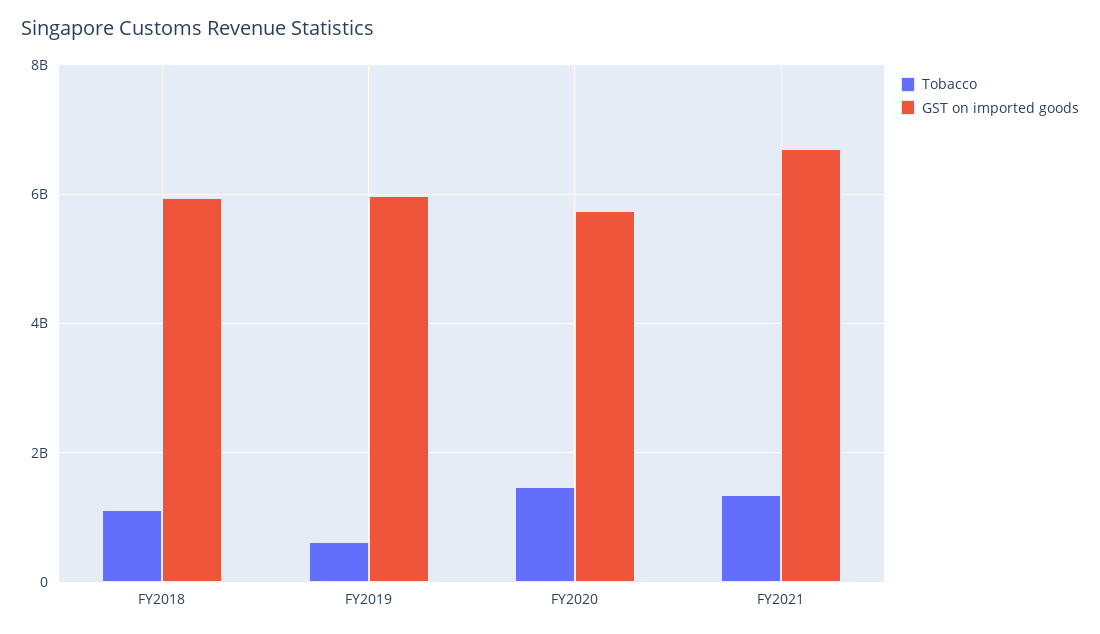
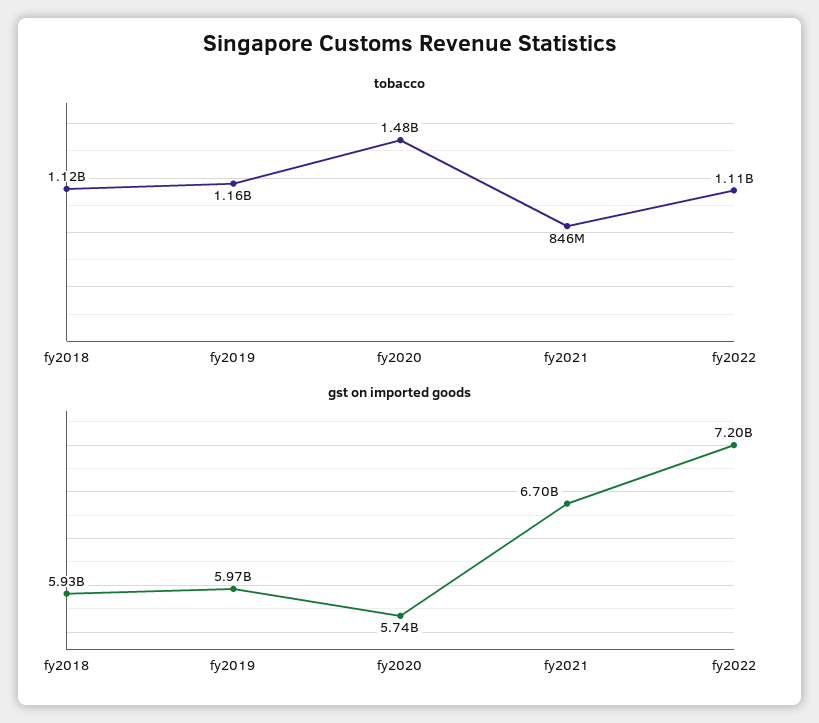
Tobacco, FY2019: 600000000 -> 1160000000
Tobacco, FY2021: 1400000000 -> 846000000
Tobacco, fy2022: none -> 1110000000
GST on imported goods, fy2022: none -> 7200000000

